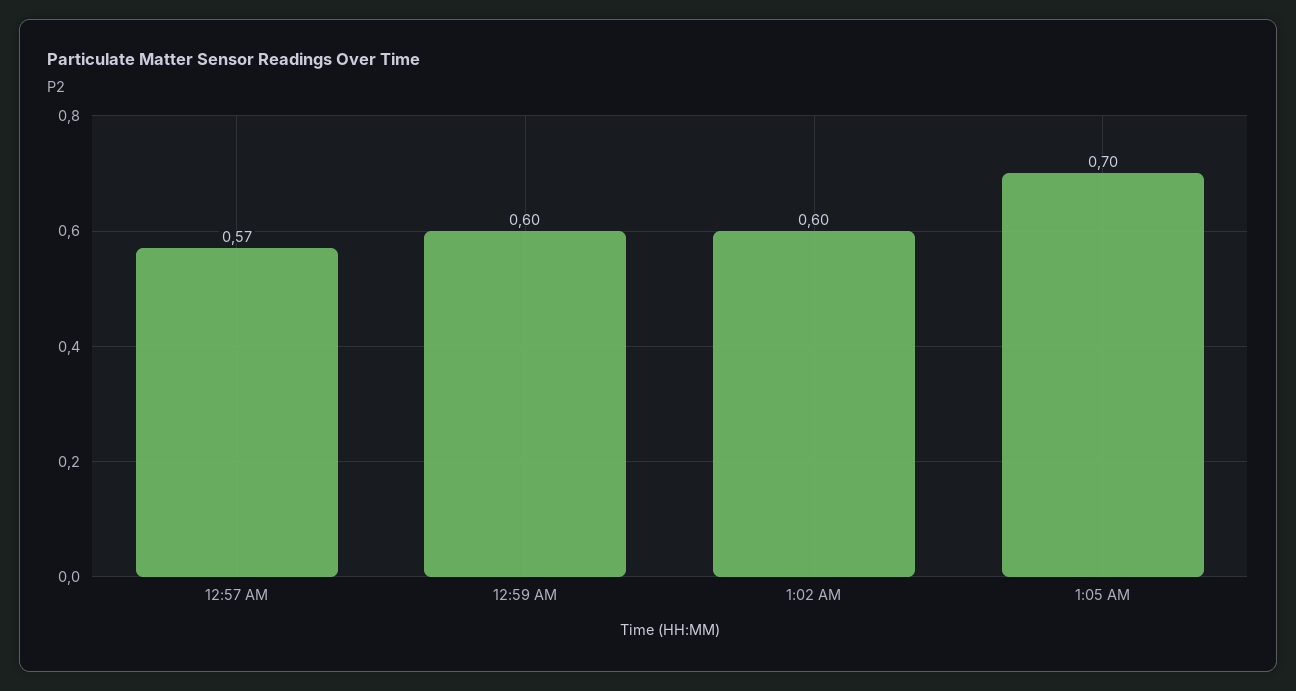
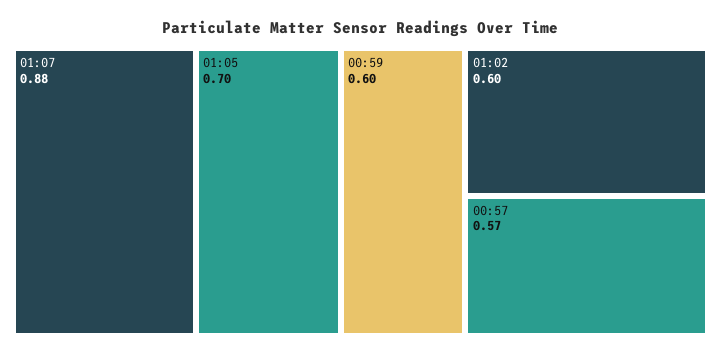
01:07: none -> 0.88

